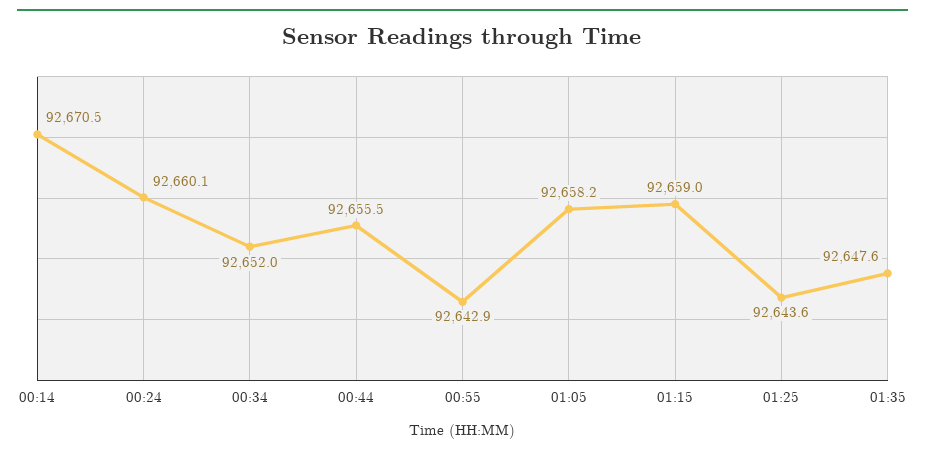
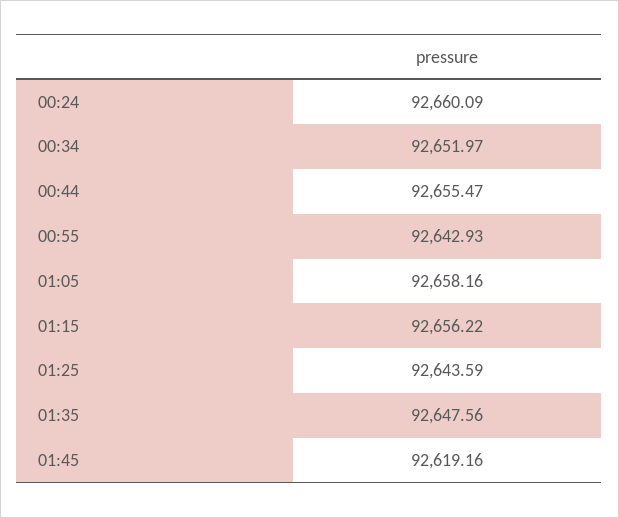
00:14: 92670.5 -> none
01:15: 92659 -> 92656.22
01:45: none -> 92619.16

